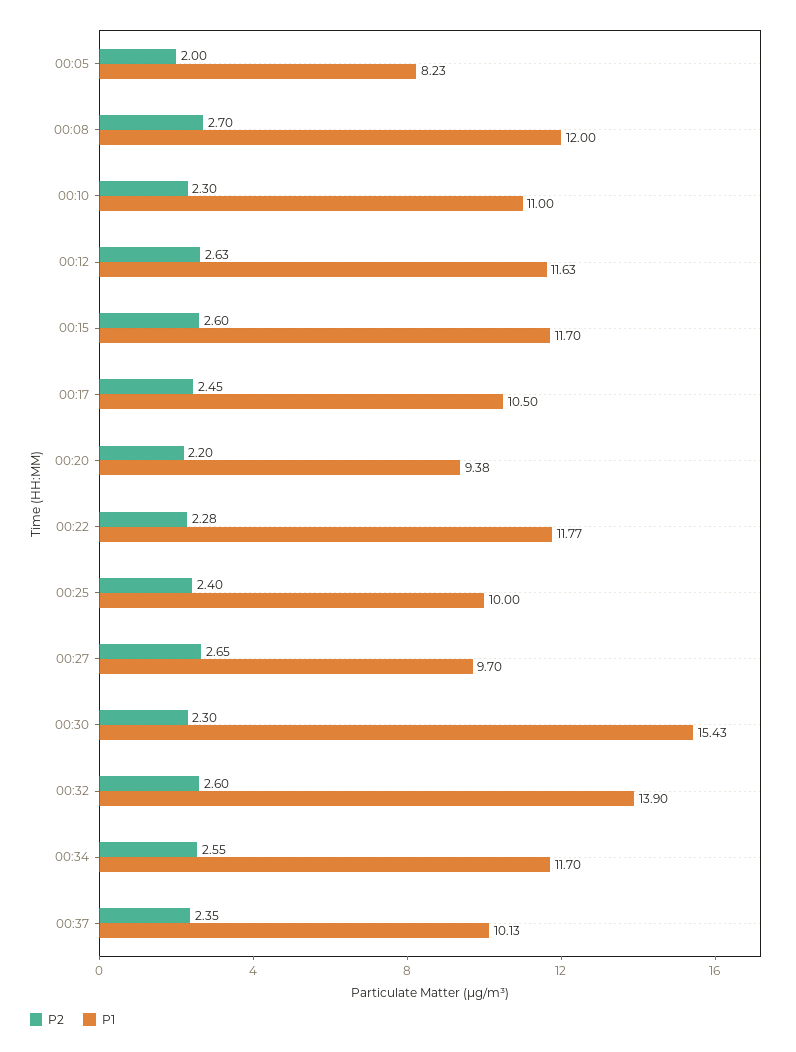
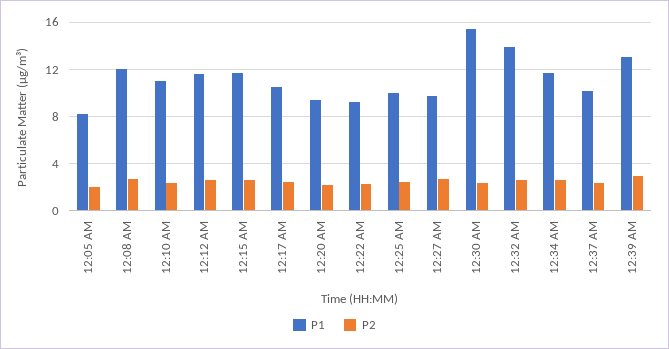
P1, 00:22: 11.77 -> 9
P1, 12:39 AM: none -> 13
P2, 12:39 AM: none -> 3

